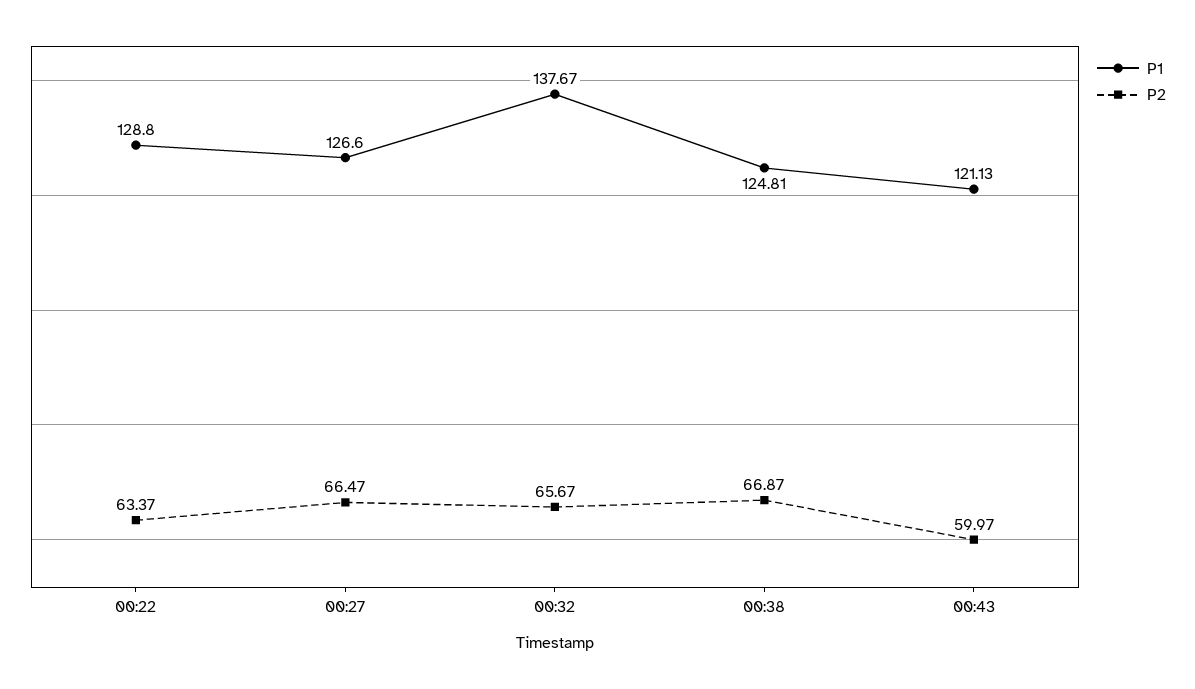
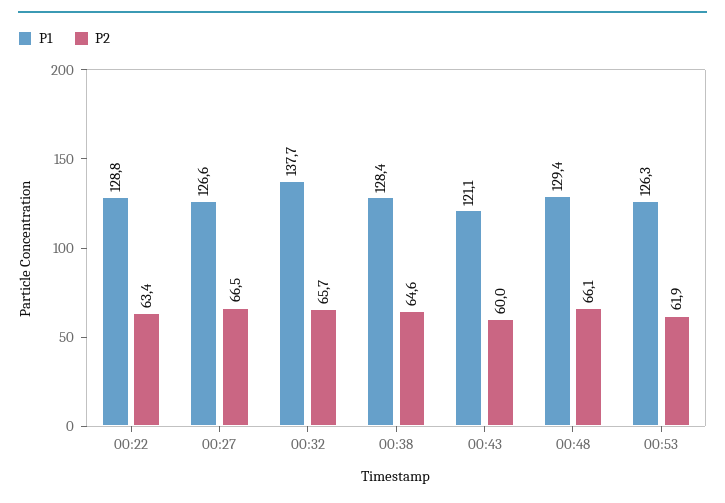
P1, 00:38: 124.81 -> 128.4
P2, 00:38: 66.87 -> 64.6
P1, 00:48: none -> 129.4
P2, 00:48: none -> 66.1
P1, 00:53: none -> 126.3
P2, 00:53: none -> 61.9

